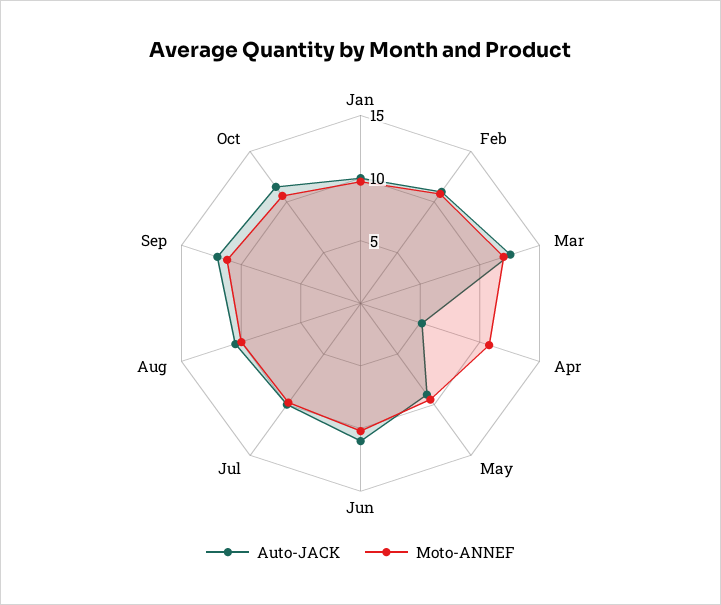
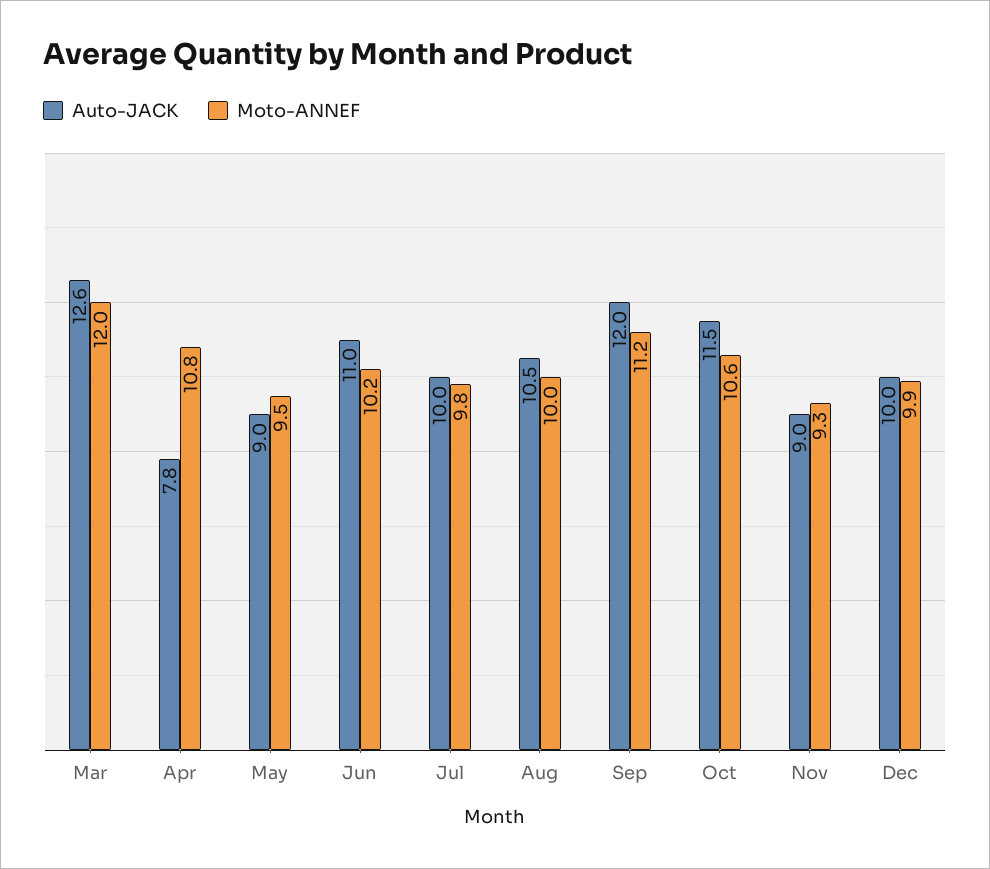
Auto-JACK, Jan: 10 -> none
Moto-ANNEF, Jan: 10 -> none
Auto-JACK, Feb: 11 -> none
Moto-ANNEF, Feb: 11 -> none
Auto-JACK, Apr: 5 -> 7.8
Auto-JACK, Nov: none -> 9
Moto-ANNEF, Nov: none -> 9.3
Auto-JACK, Dec: none -> 10
Moto-ANNEF, Dec: none -> 9.9

